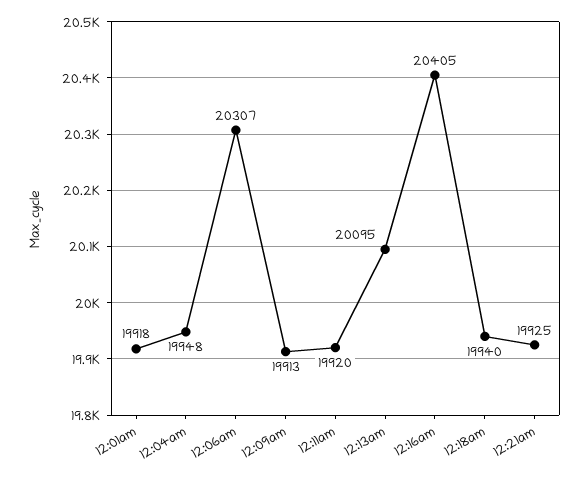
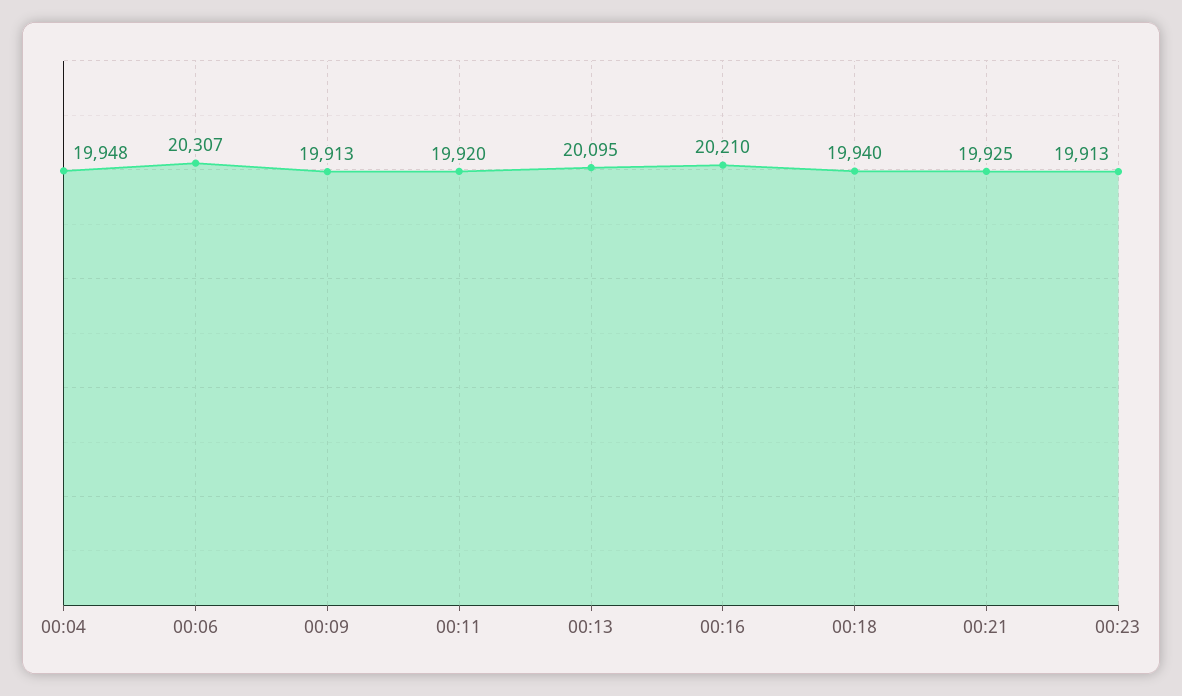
12:01am: 19918 -> none
12:16am: 20405 -> 20210
00:23: none -> 19913

